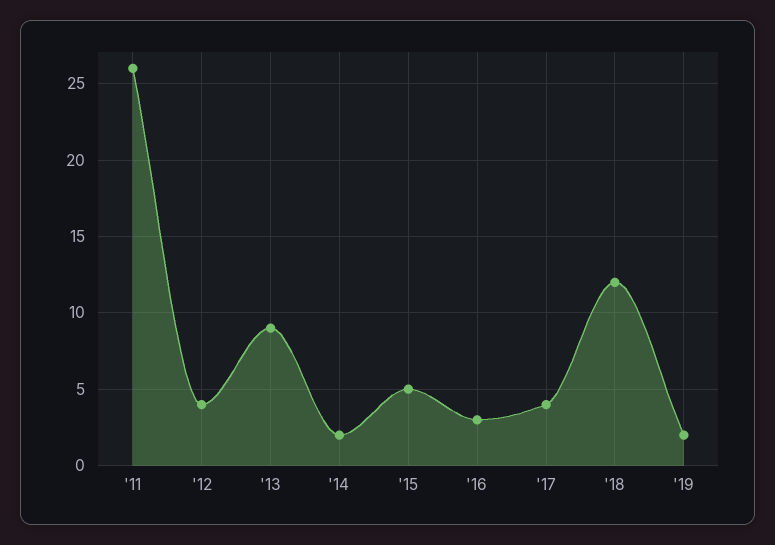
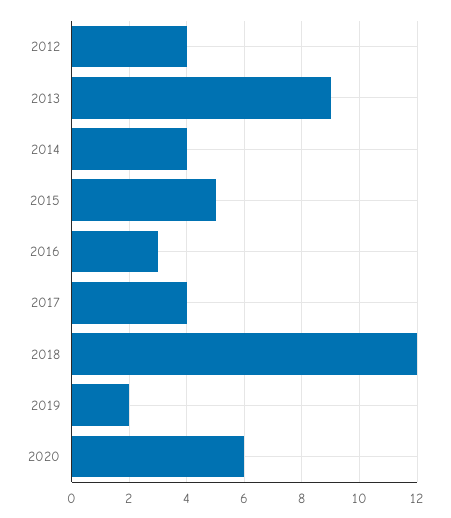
'11: 26 -> none
'14: 2 -> 4
2020: none -> 6

